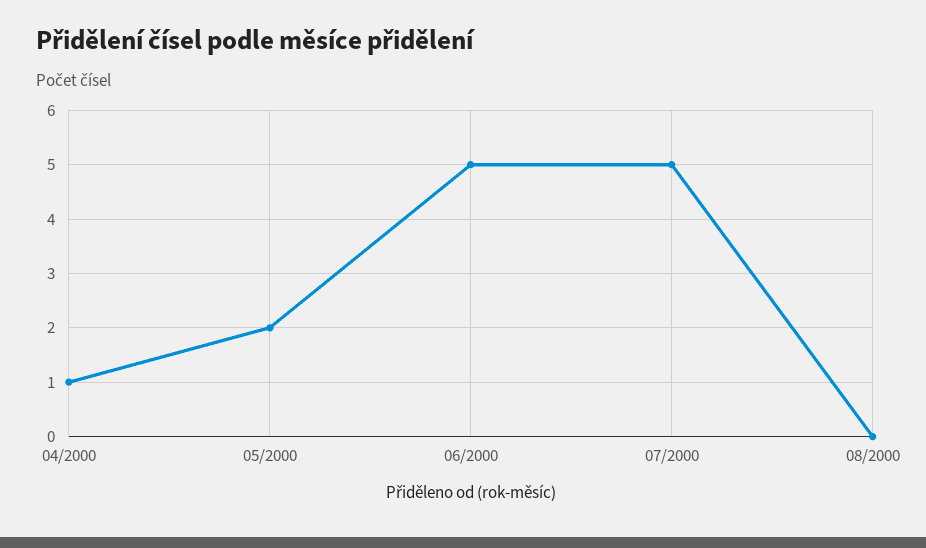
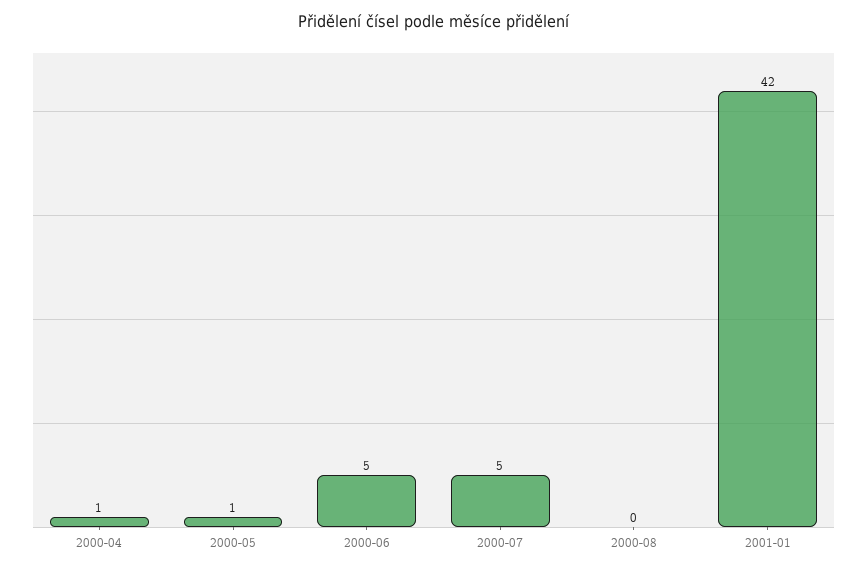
05/2000: 2 -> 1
2001-01: none -> 42

